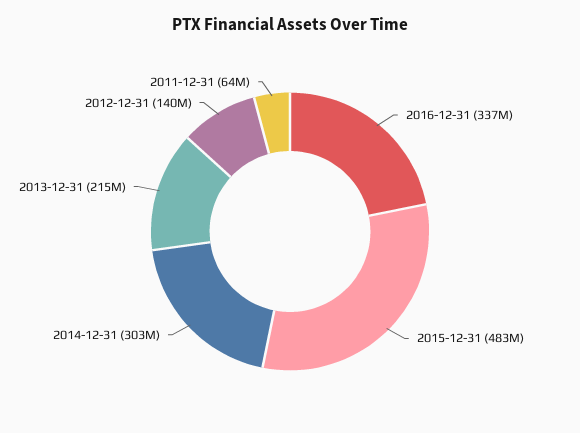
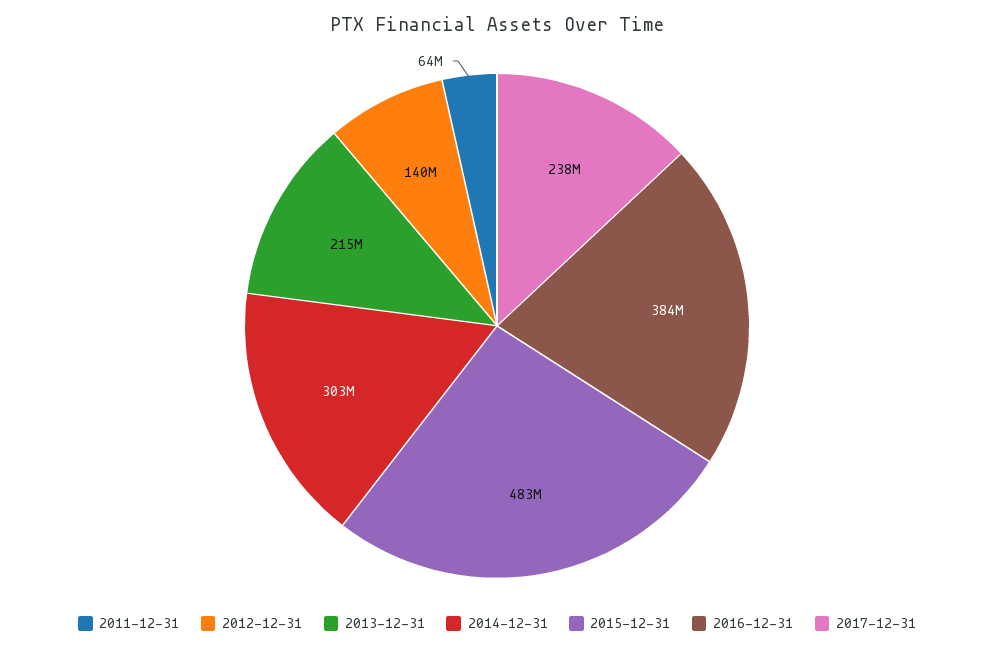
2016-12-31: 337000000 -> 384000000
2017-12-31: none -> 238000000

